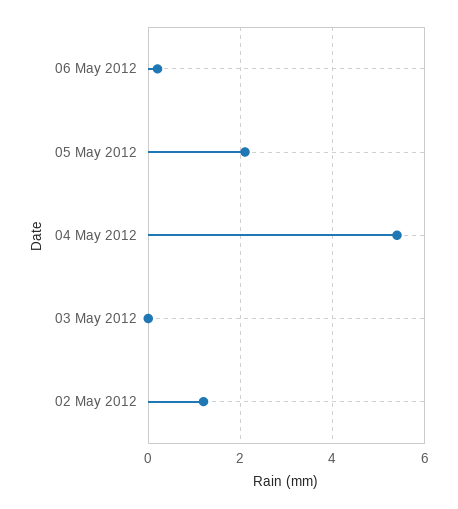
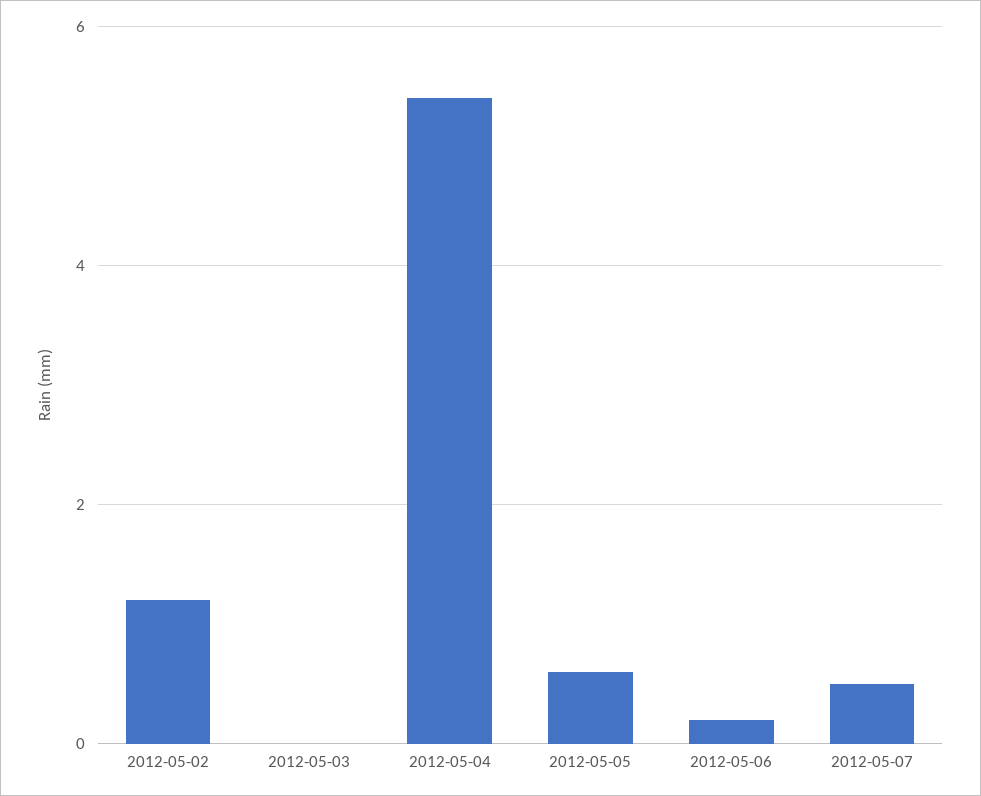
05 May 2012: 2 -> 0.5
2012-05-07: none -> 0.5

